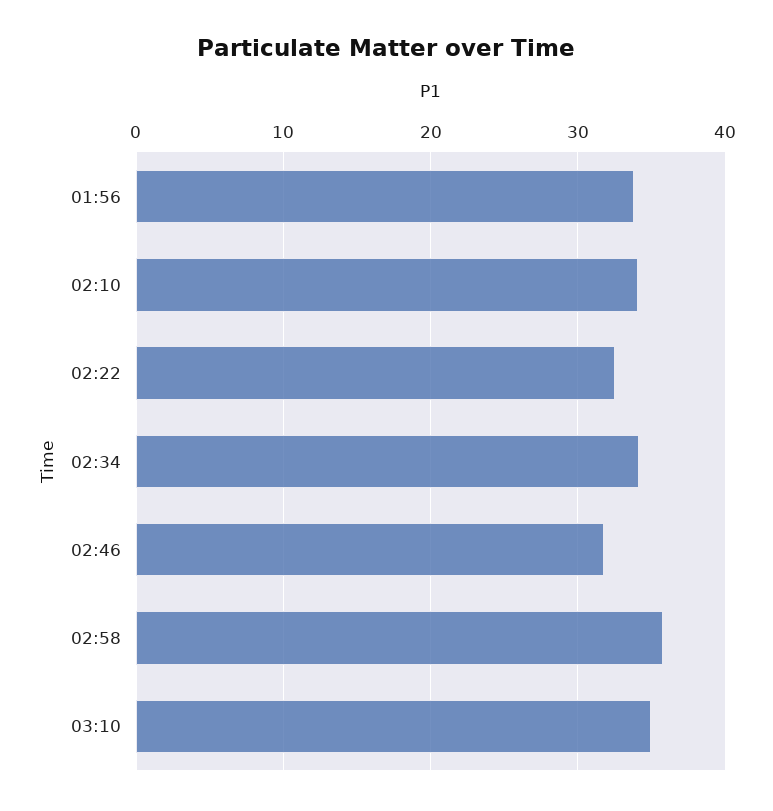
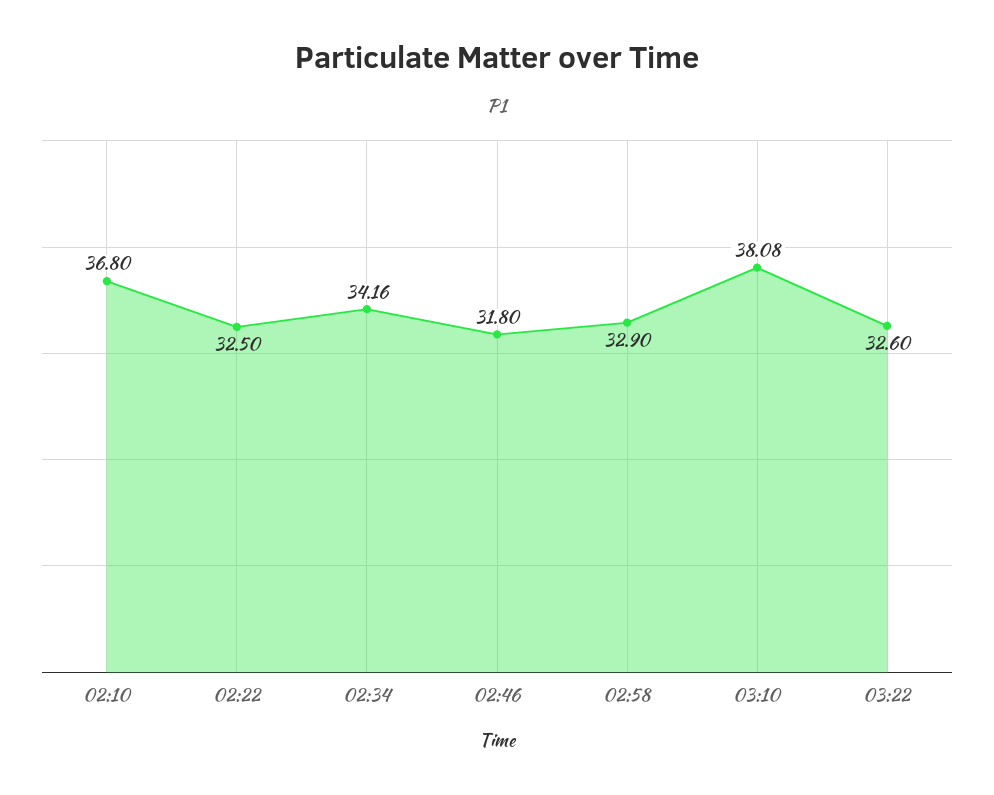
01:56: 34 -> none
02:10: 34 -> 36.8
02:58: 36 -> 32.9
03:10: 35 -> 38.08
03:22: none -> 32.6

